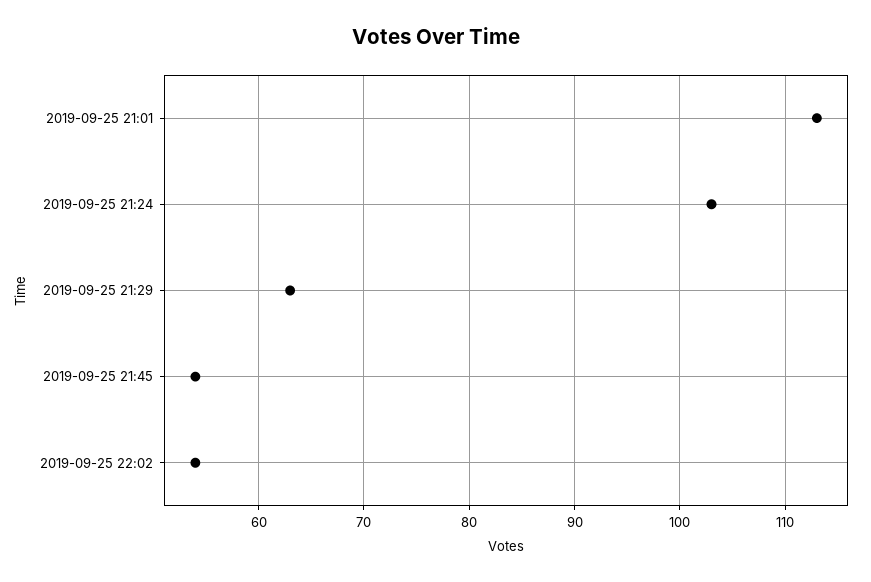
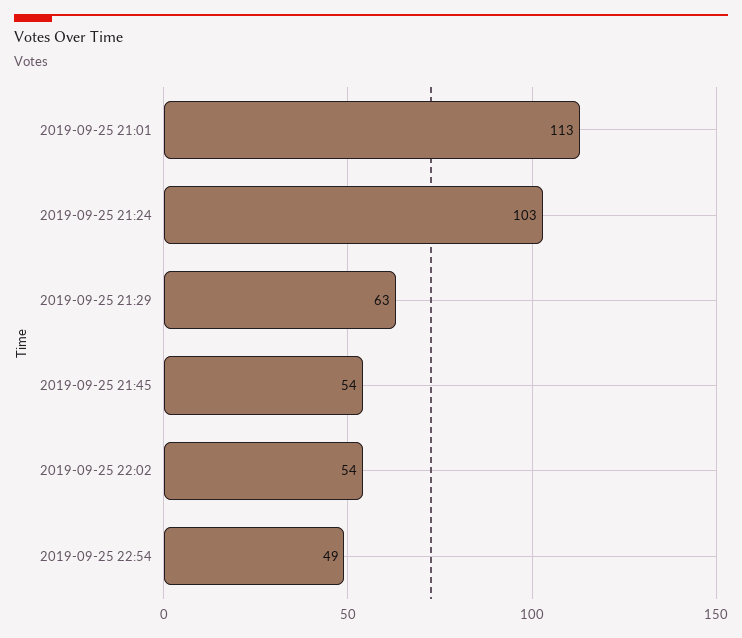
2019-09-25 22:54: none -> 49

